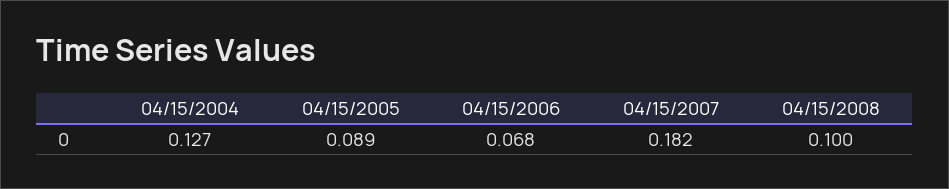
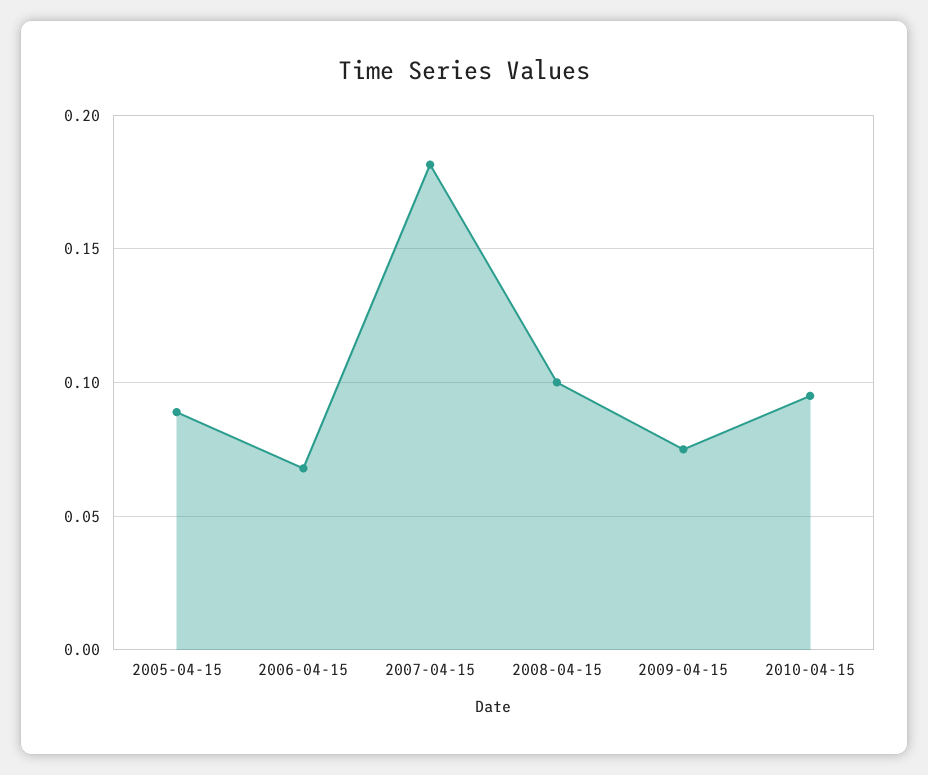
04/15/2004: 0.127 -> none
2009-04-15: none -> 0.075
2010-04-15: none -> 0.095

